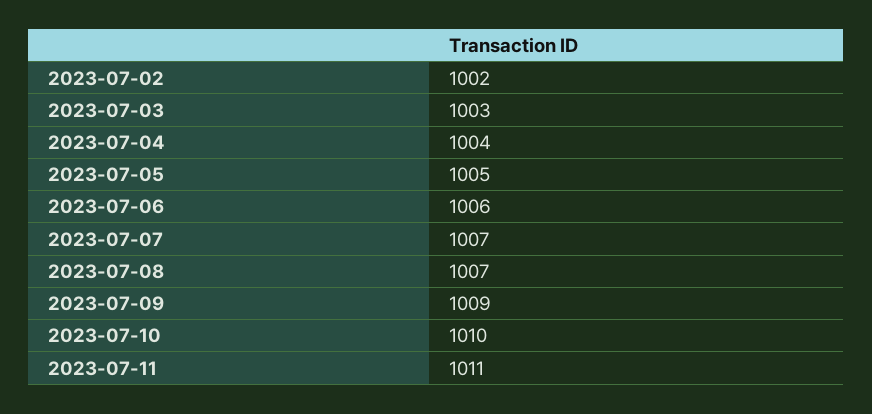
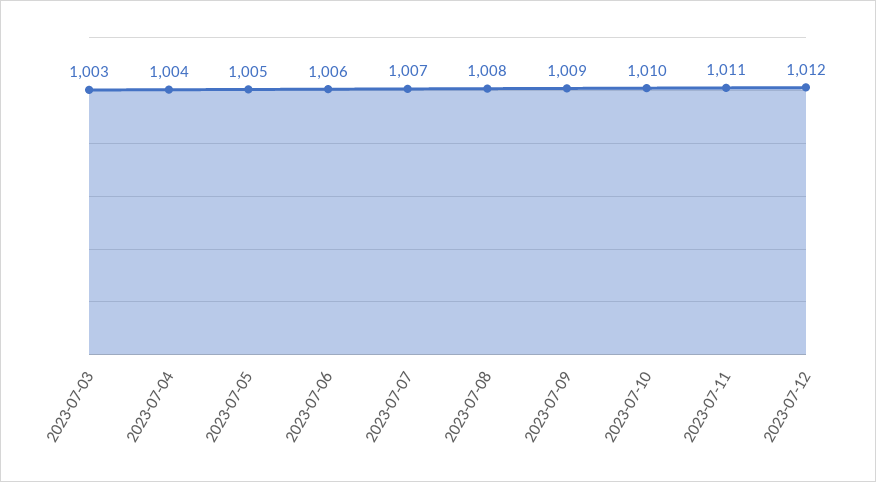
2023-07-02: 1002 -> none
2023-07-08: 1007 -> 1008
2023-07-12: none -> 1012

